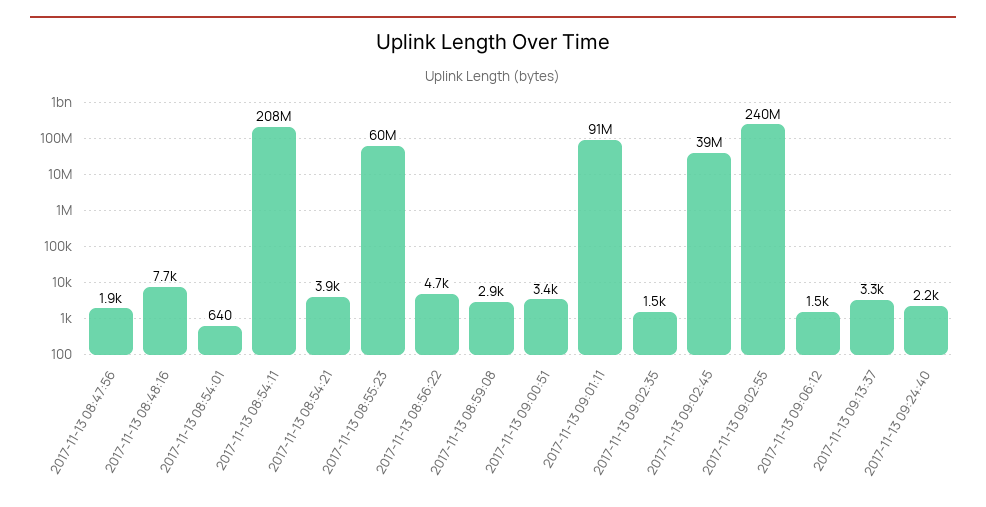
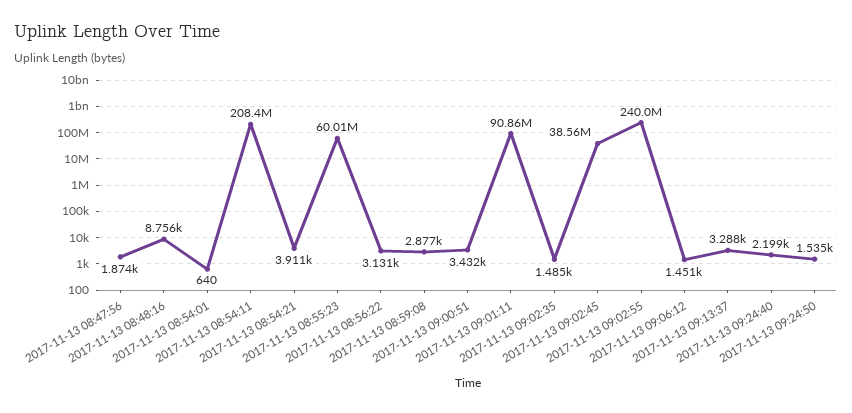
2017-11-13 08:48:16: 7700 -> 8756
2017-11-13 08:56:22: 4700 -> 3131
2017-11-13 09:24:50: none -> 1535

